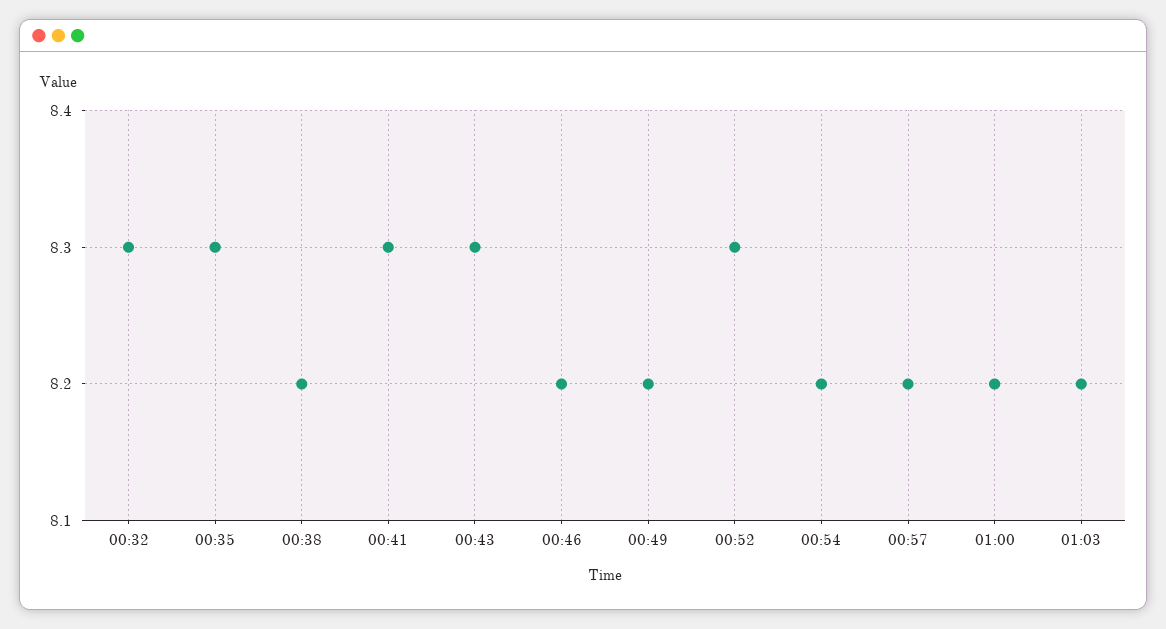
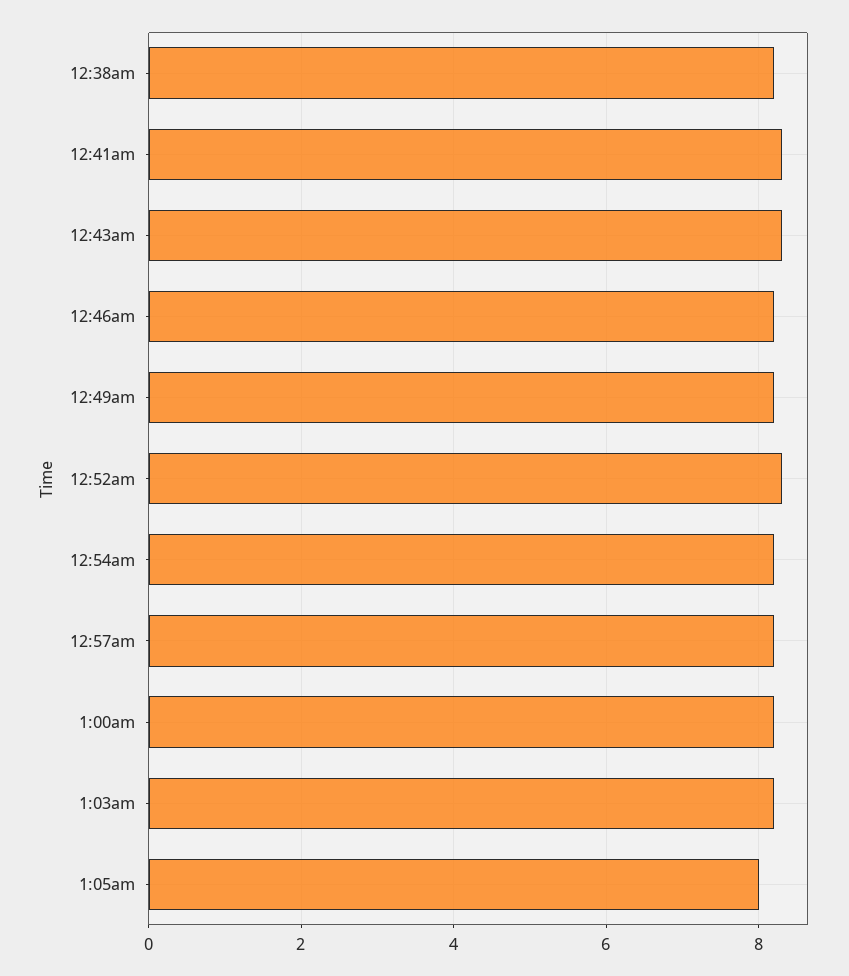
00:32: 8.3 -> none
00:35: 8.3 -> none
1:05am: none -> 8

